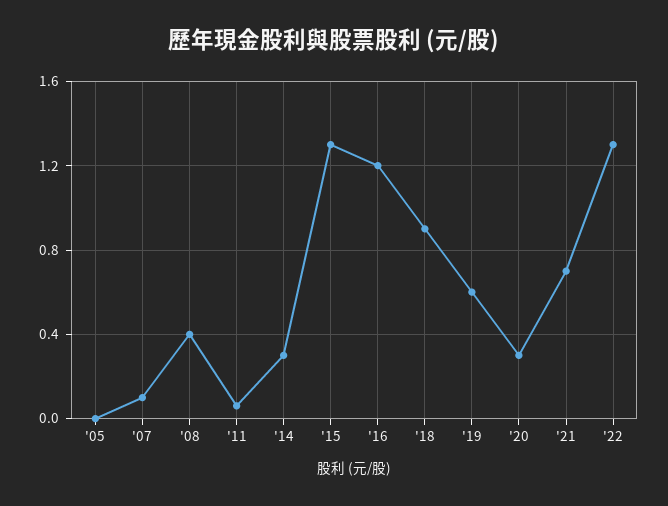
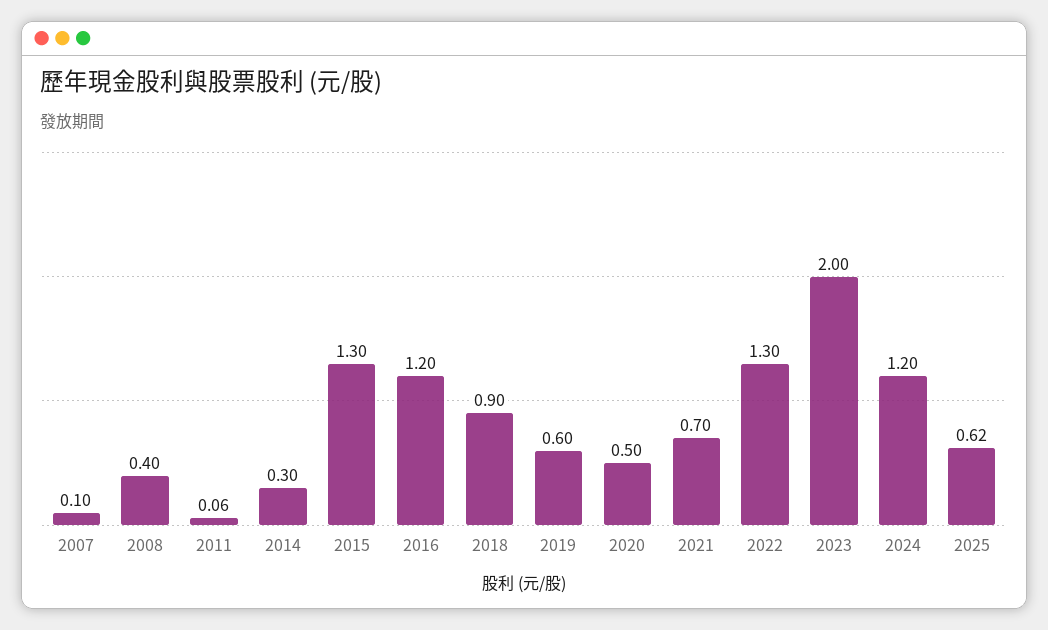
'05: 0 -> none
'20: 0.3 -> 0.5
2023: none -> 2
2024: none -> 1.2
2025: none -> 0.62

